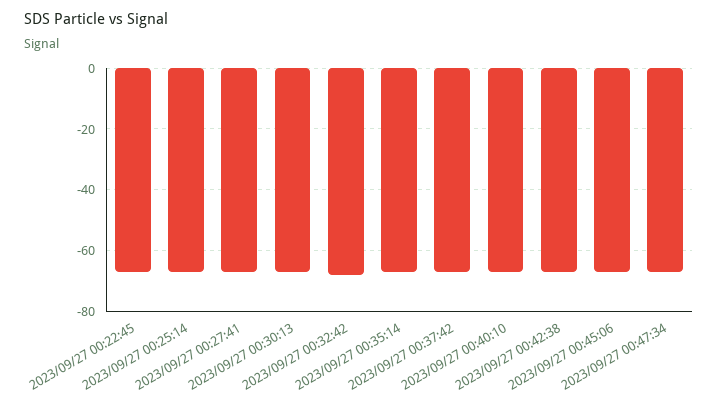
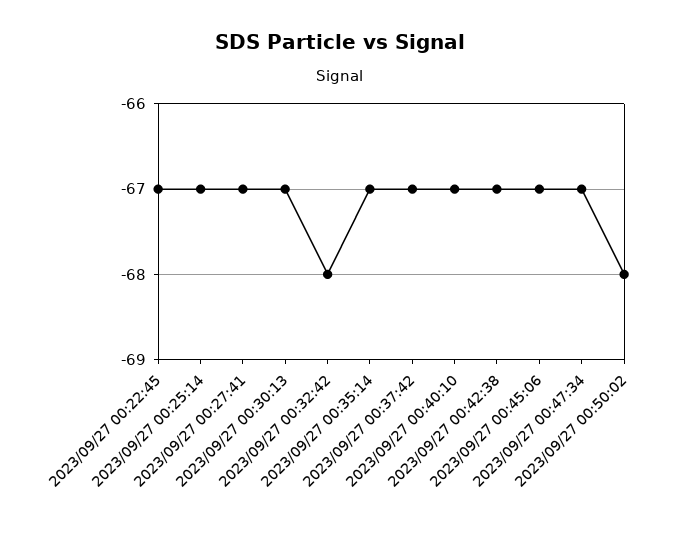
2023/09/27 00:50:02: none -> -68

